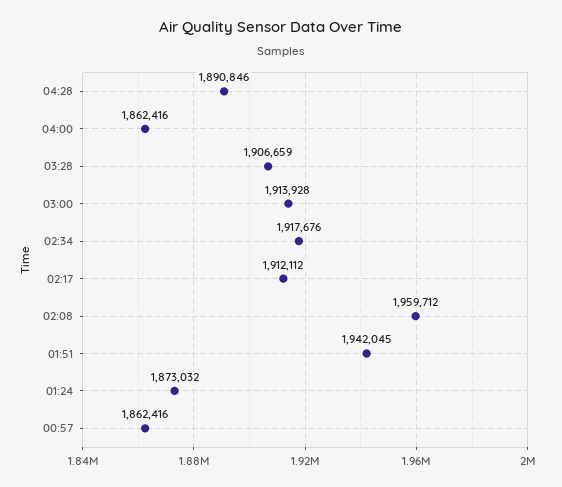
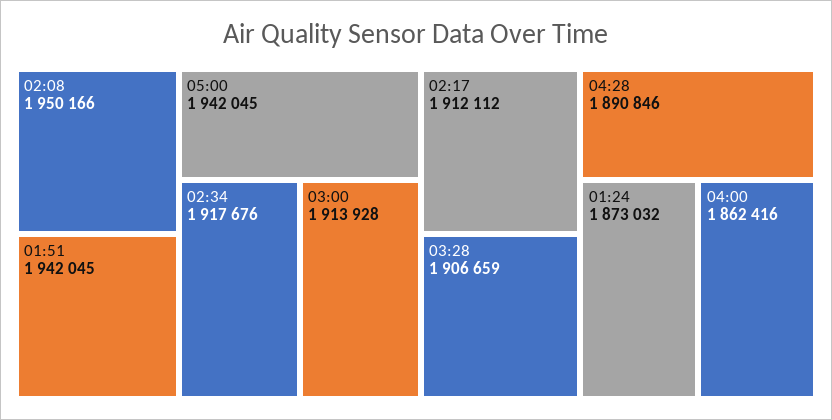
02:08: 1959712 -> 1950166
00:57: 1862416 -> none
05:00: none -> 1942045

